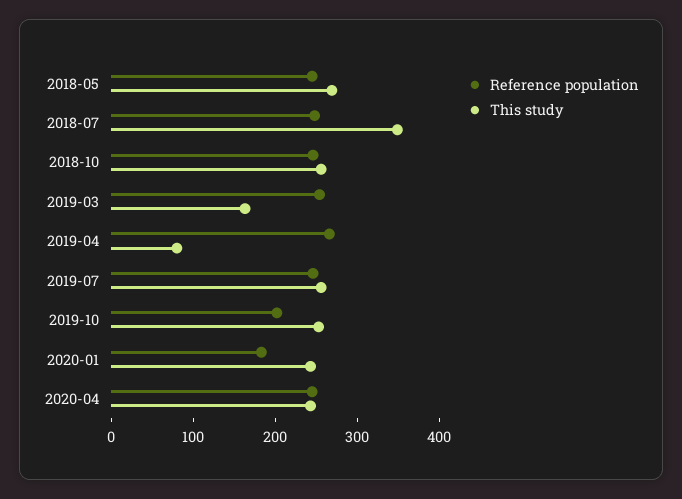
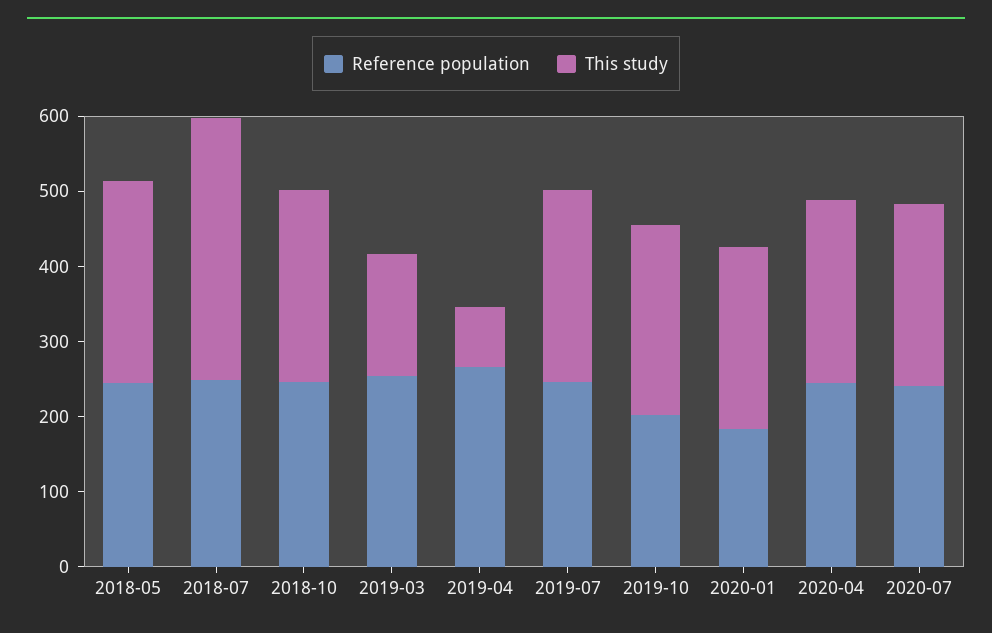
Reference population, 2020-07: none -> 240
This study, 2020-07: none -> 240

